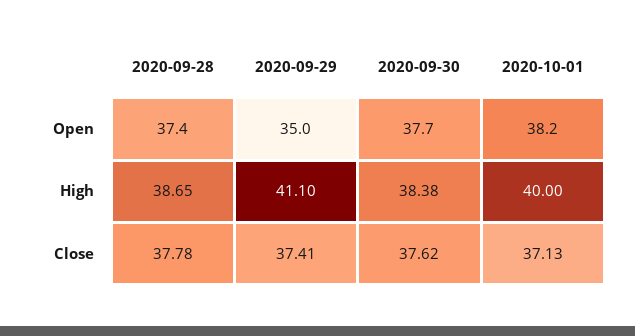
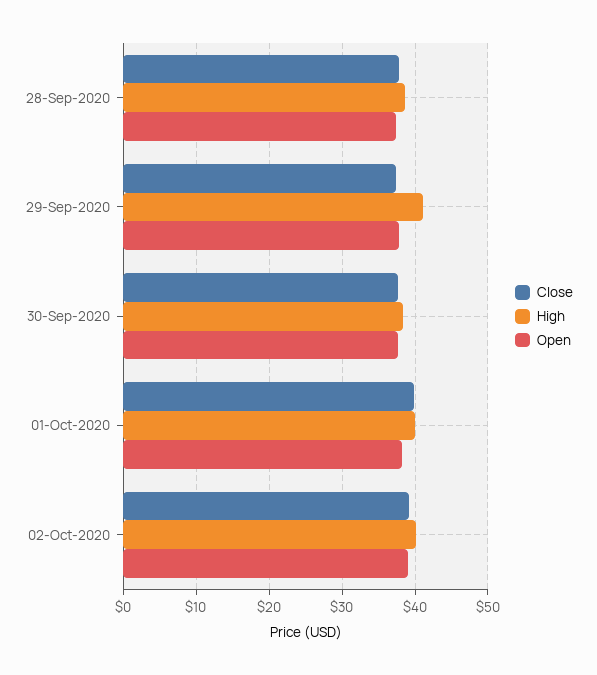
Open, 2020-09-29: 35 -> 38
Close, 2020-10-01: 37.13 -> 40
Close, 02-Oct-2020: none -> 39
High, 02-Oct-2020: none -> 40
Open, 02-Oct-2020: none -> 39

